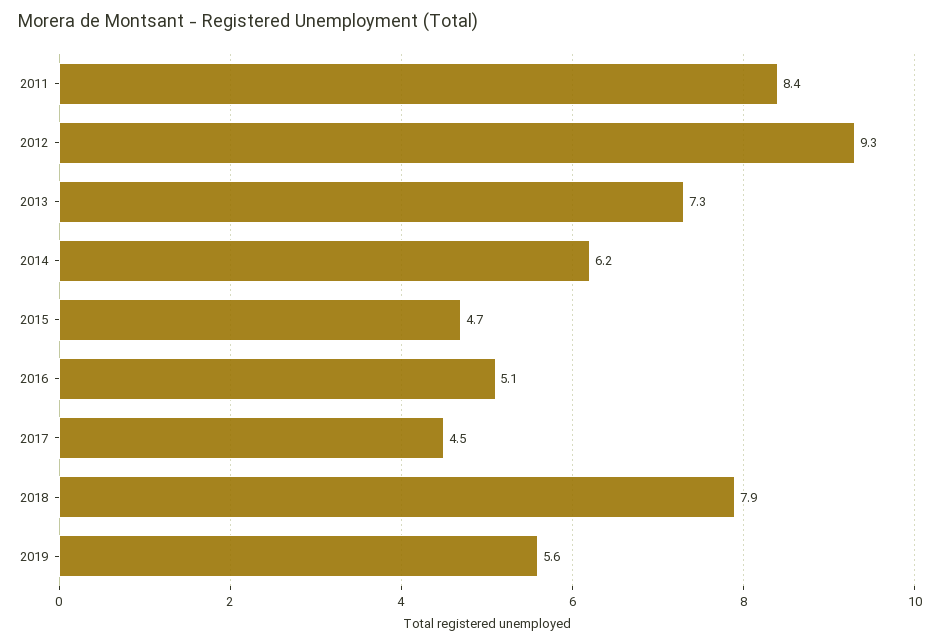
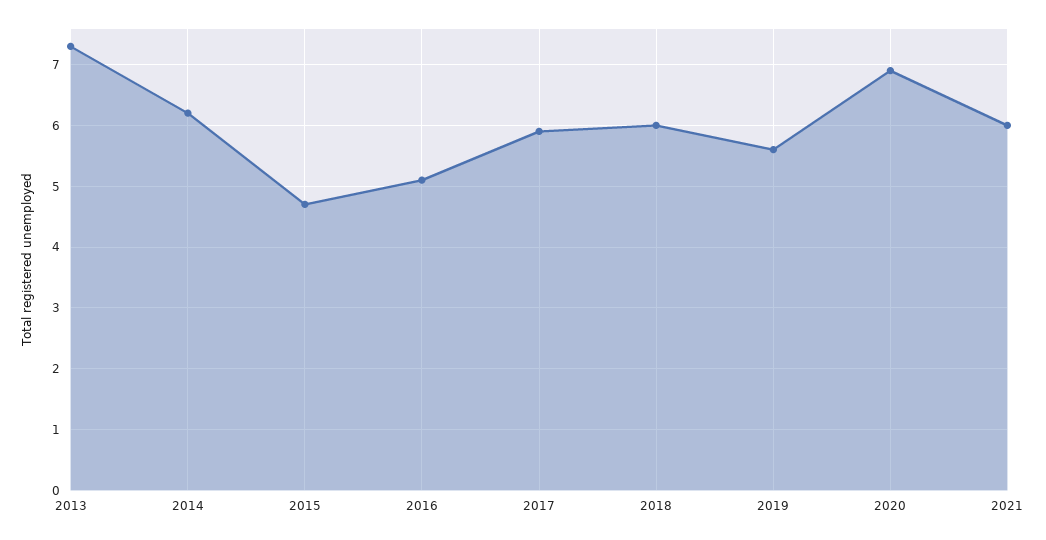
2011: 8.4 -> none
2012: 9.3 -> none
2017: 4.5 -> 5.9
2018: 7.9 -> 6
2020: none -> 6.9
2021: none -> 6

